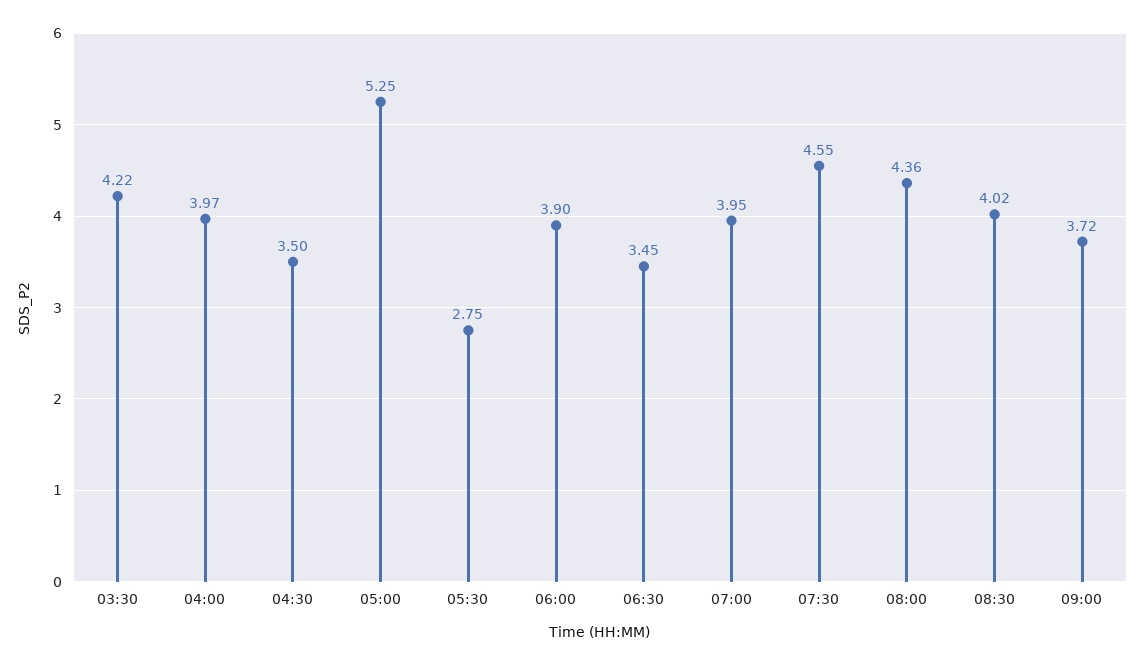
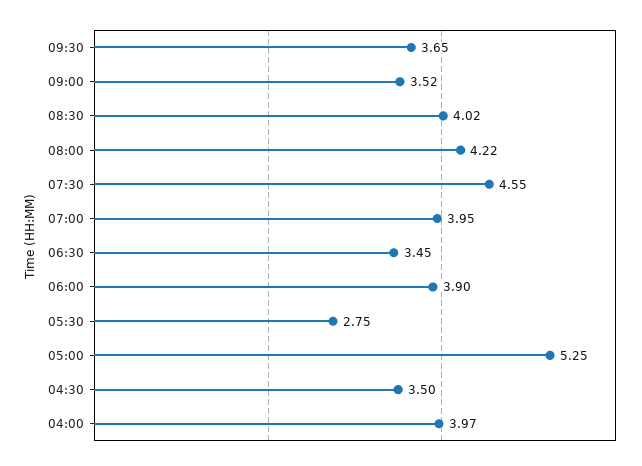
03:30: 4.22 -> none
08:00: 4.36 -> 4.22
09:00: 3.72 -> 3.52
09:30: none -> 3.65

